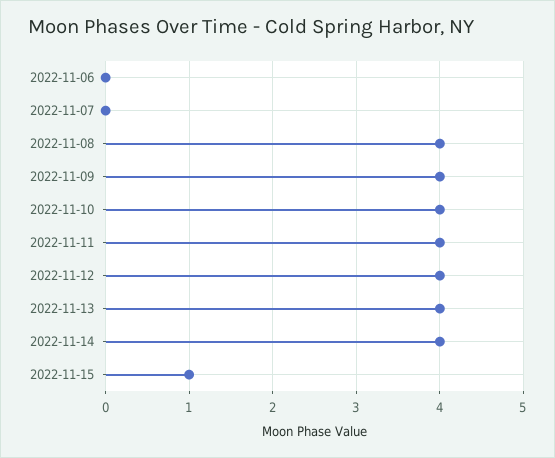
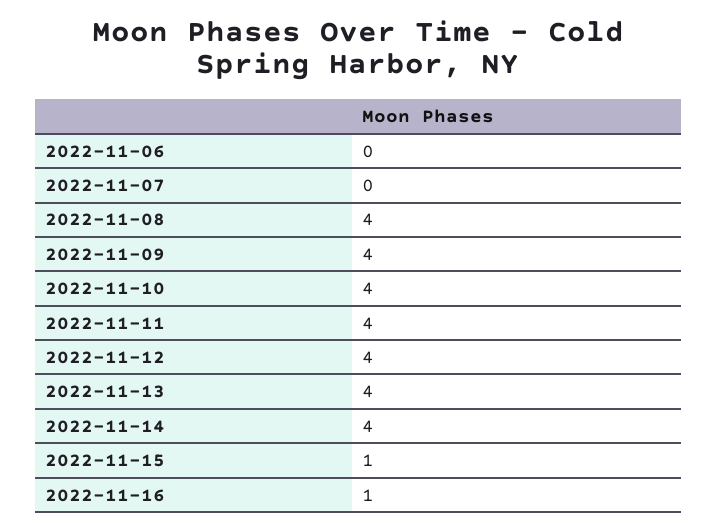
2022-11-16: none -> 1

